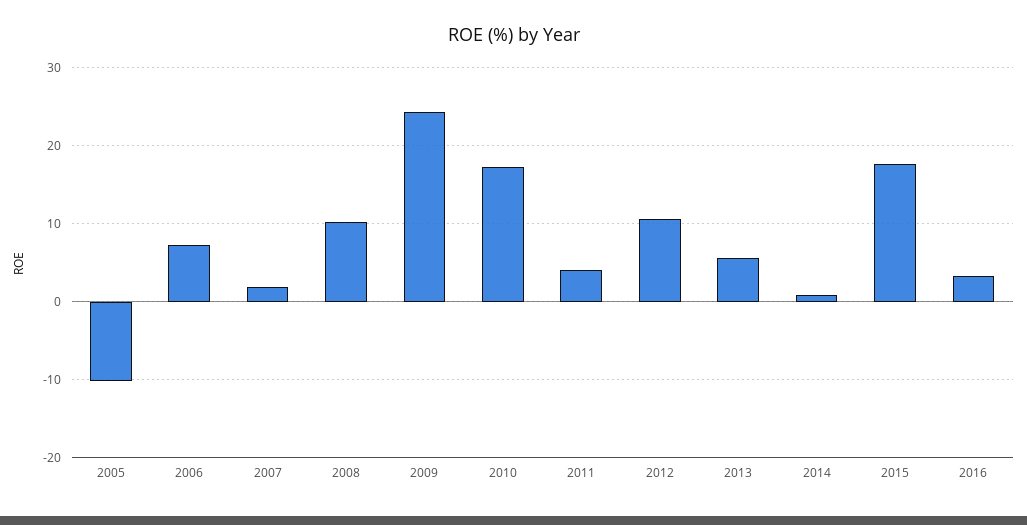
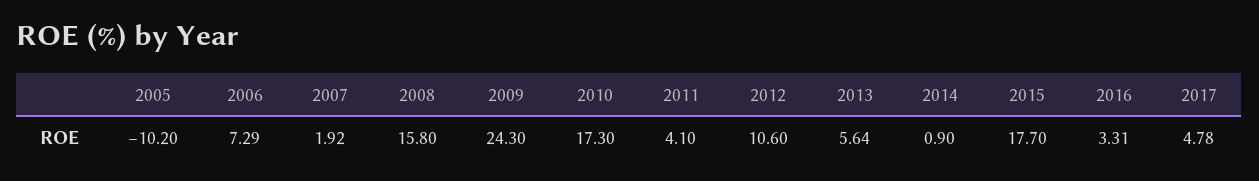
2008: 10 -> 15.8
2017: none -> 4.78

